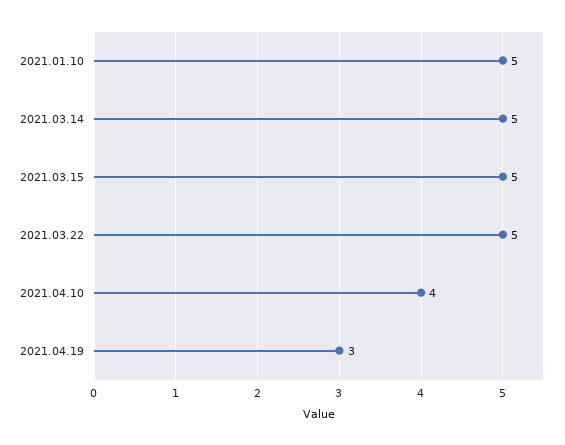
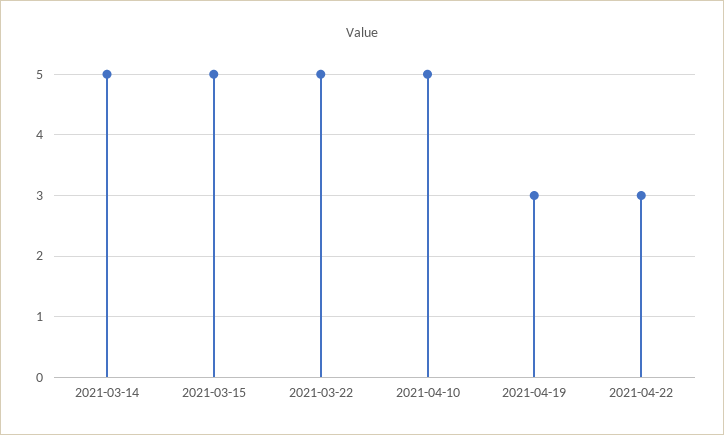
2021.01.10: 5 -> none
2021.04.10: 4 -> 5
2021-04-22: none -> 3

